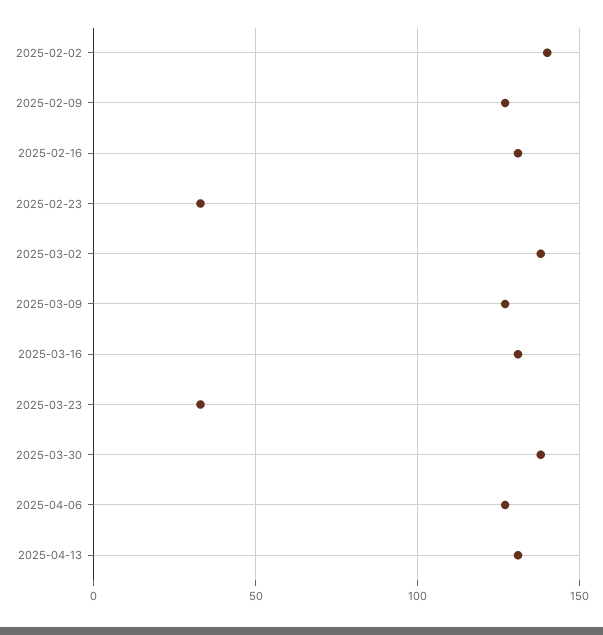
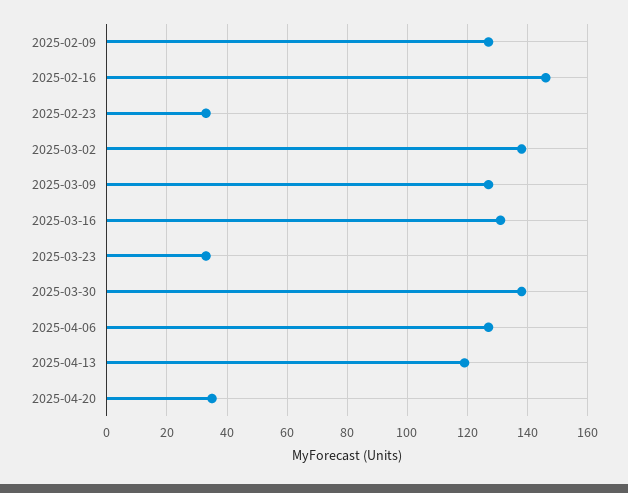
2025-02-02: 140 -> none
2025-02-16: 130 -> 145
2025-04-13: 130 -> 120
2025-04-20: none -> 35

